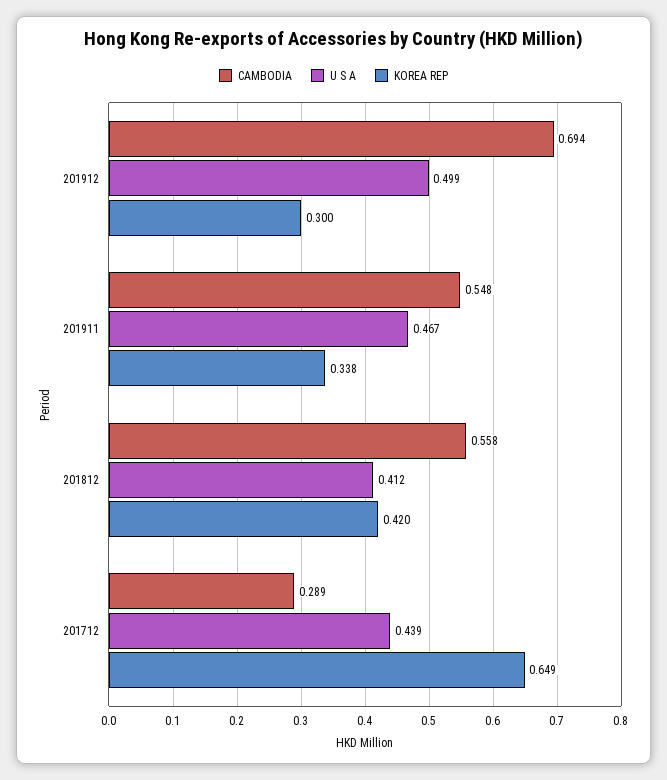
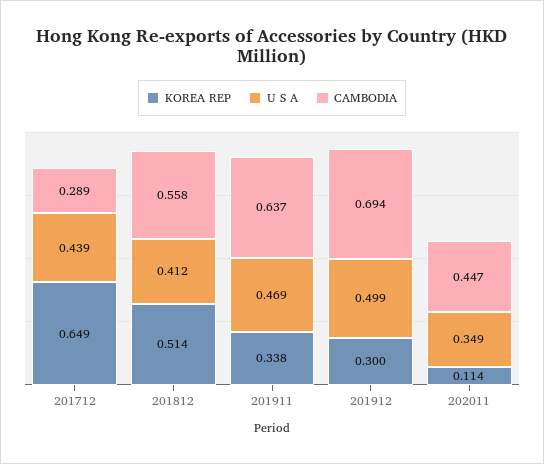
CAMBODIA, 201911: 0.548 -> 0.637
U S A, 201911: 0.467 -> 0.469
KOREA REP, 201812: 0.42 -> 0.514
KOREA REP, 202011: none -> 0.114
U S A, 202011: none -> 0.349
CAMBODIA, 202011: none -> 0.447

